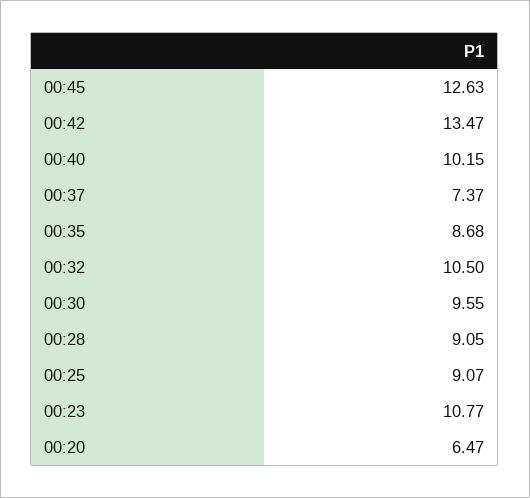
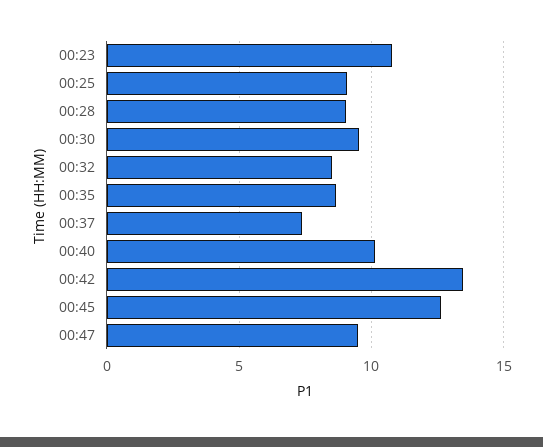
00:32: 10.5 -> 8.5
00:20: 6.47 -> none
00:47: none -> 9.5

